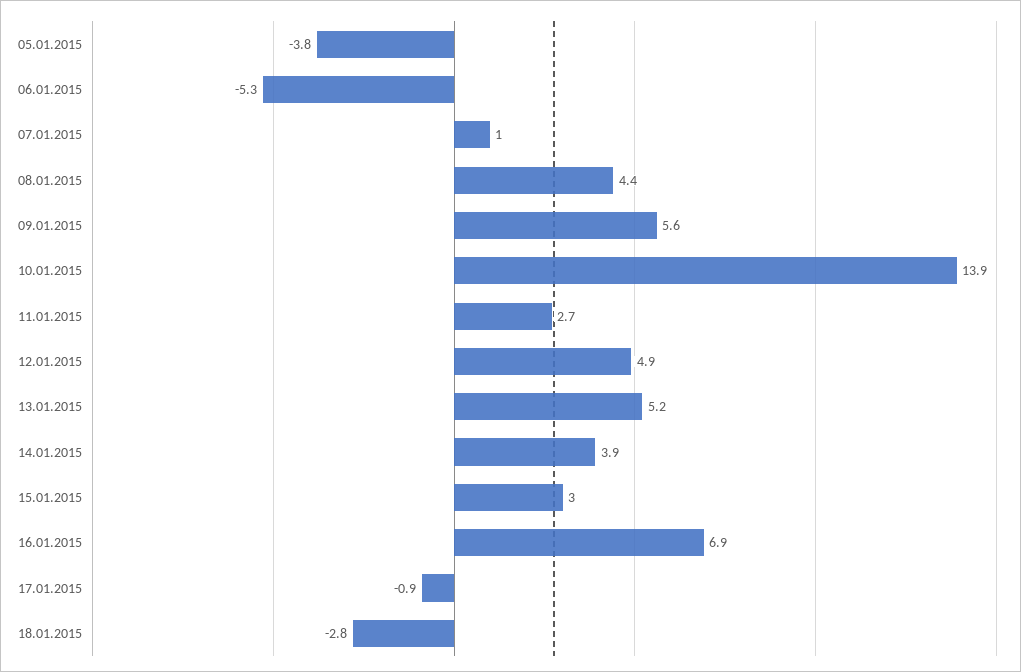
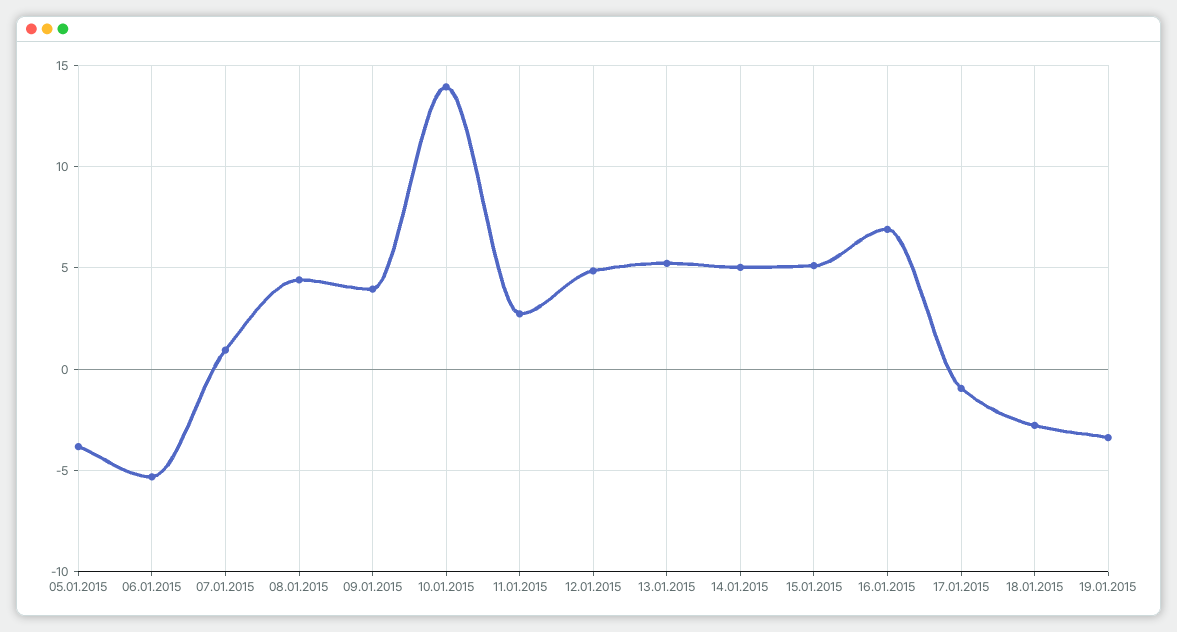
09.01.2015: 5.6 -> 4
14.01.2015: 3.9 -> 5
15.01.2015: 3 -> 5
19.01.2015: none -> -3.5

